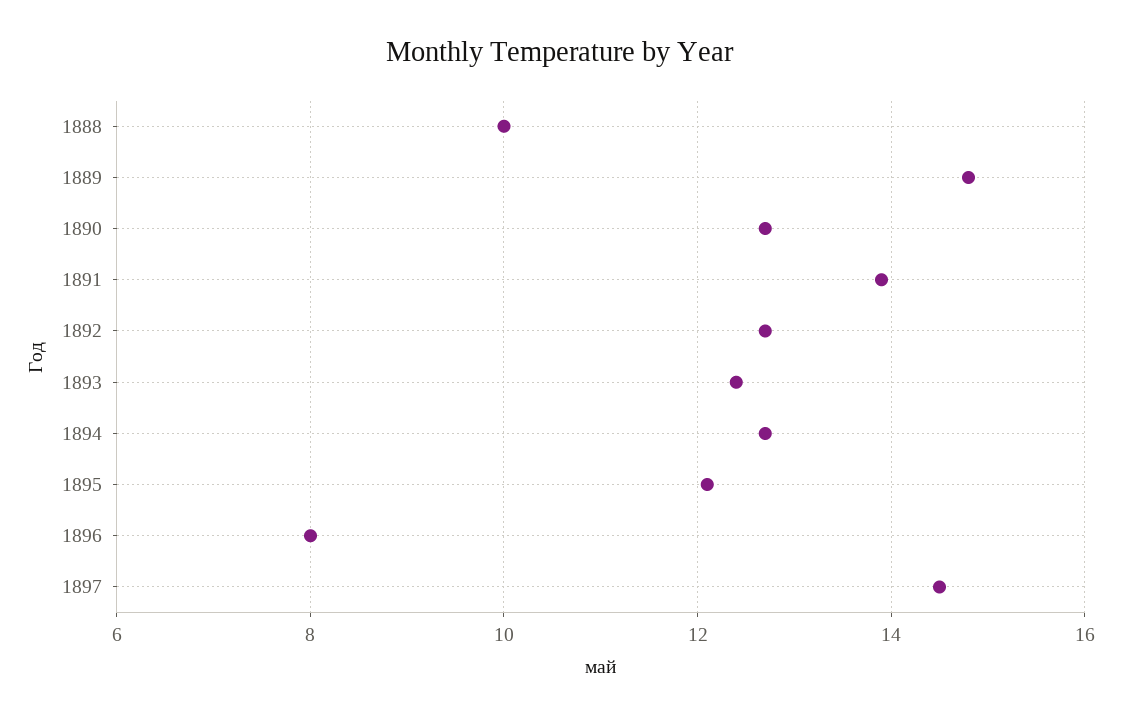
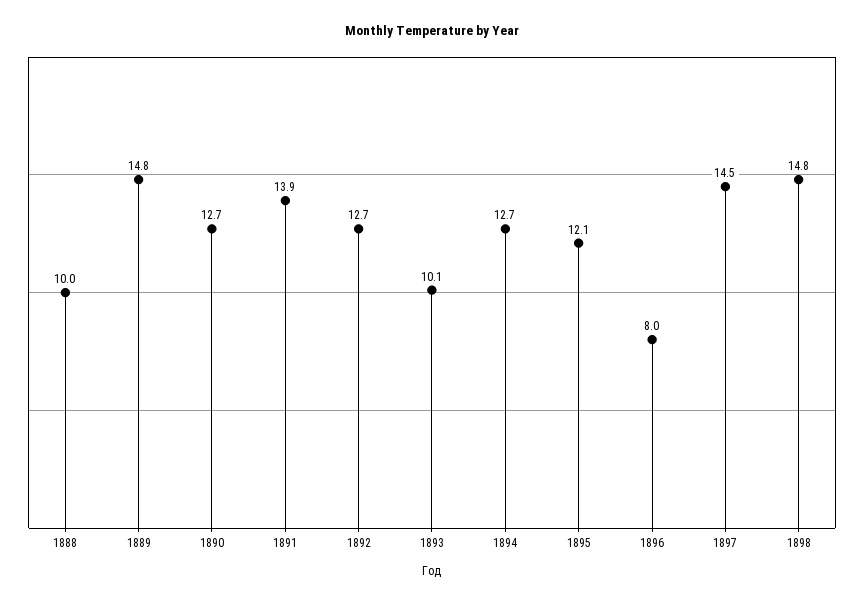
1893: 12.5 -> 10.1
1898: none -> 14.8

